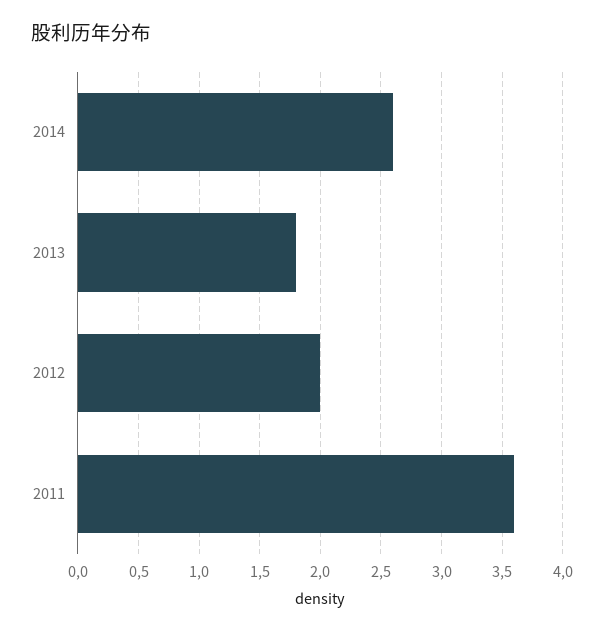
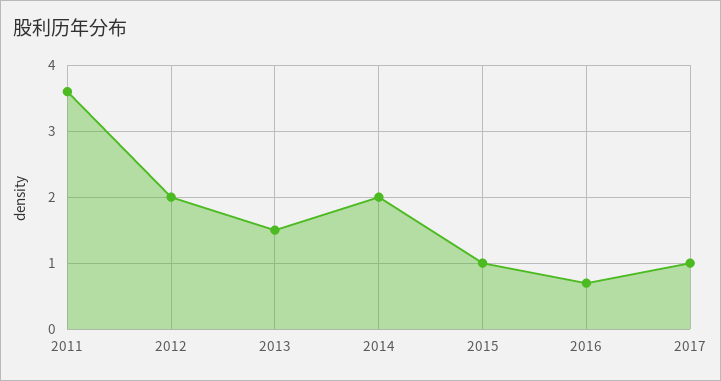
2014: 2.6 -> 2
2013: 1.8 -> 1.5
2015: none -> 1
2016: none -> 0.7
2017: none -> 1

